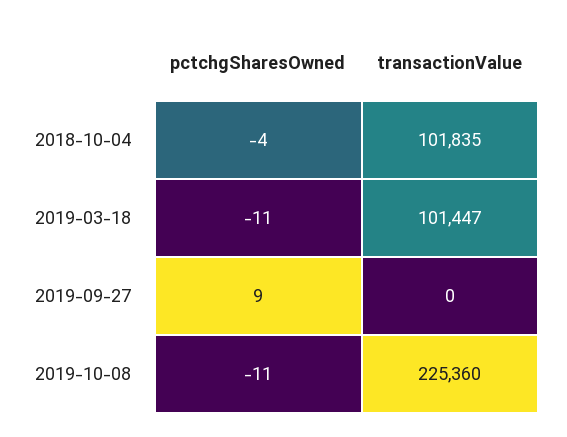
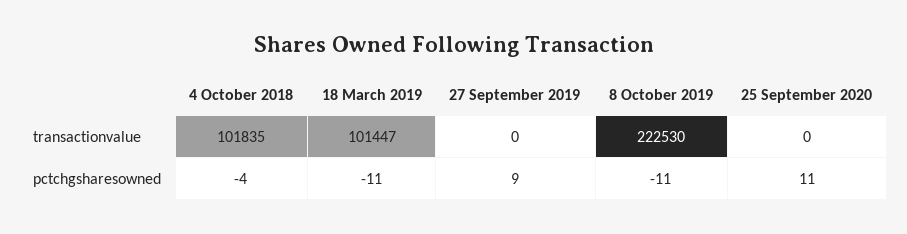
transactionValue, 2019-10-08: 225360 -> 222530
transactionValue, 25 September 2020: none -> 0
pctchgSharesOwned, 25 September 2020: none -> 11

